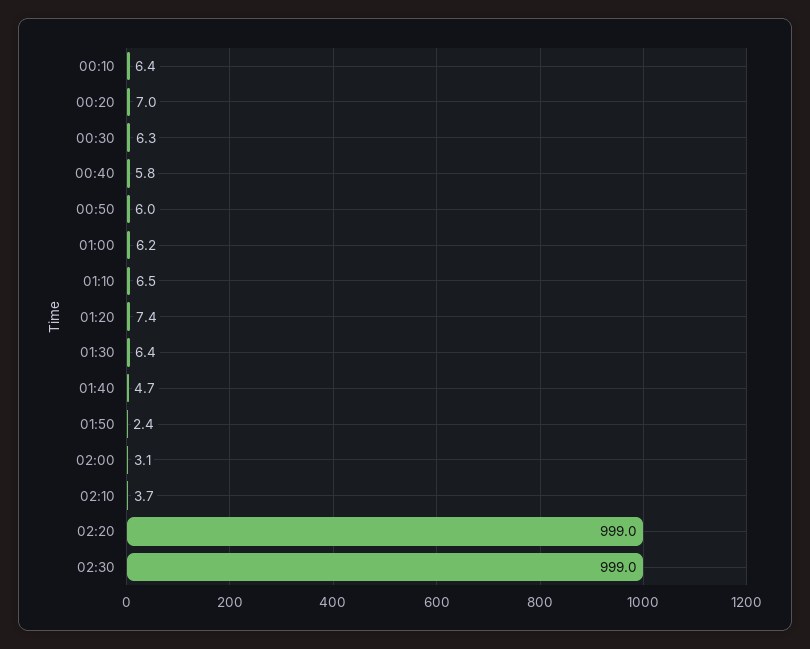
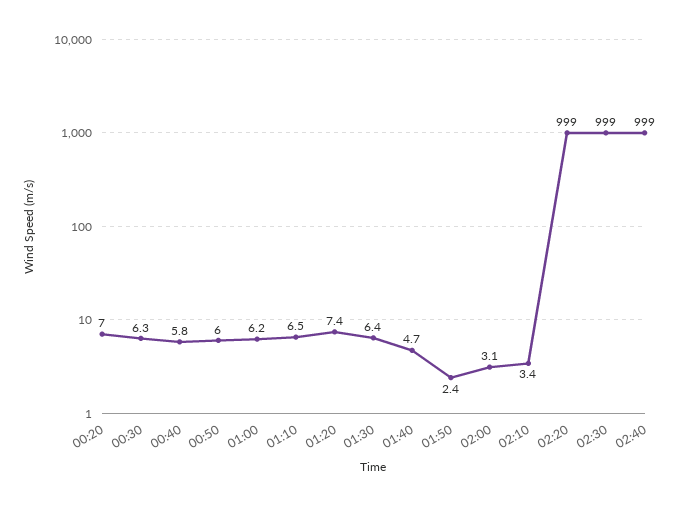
00:10: 6.4 -> none
02:10: 3.7 -> 3.4
02:40: none -> 999

